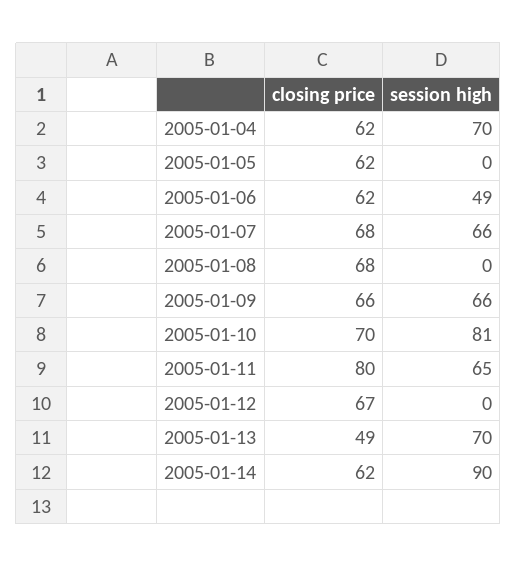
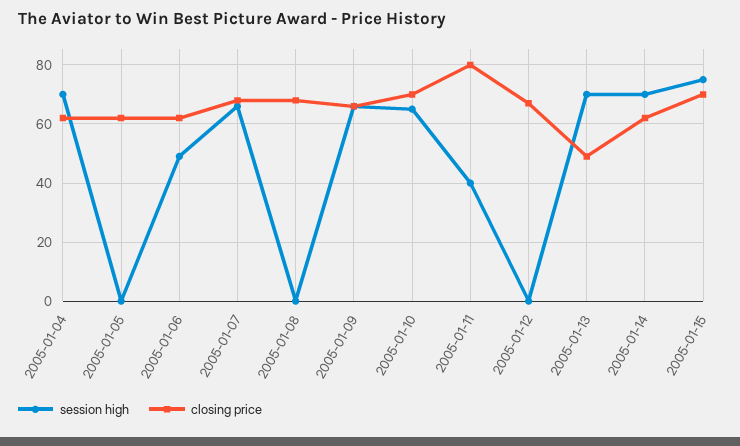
session high, 2005-01-10: 81 -> 65
session high, 2005-01-11: 65 -> 40
session high, 2005-01-14: 90 -> 70
session high, 2005-01-15: none -> 75
closing price, 2005-01-15: none -> 70

